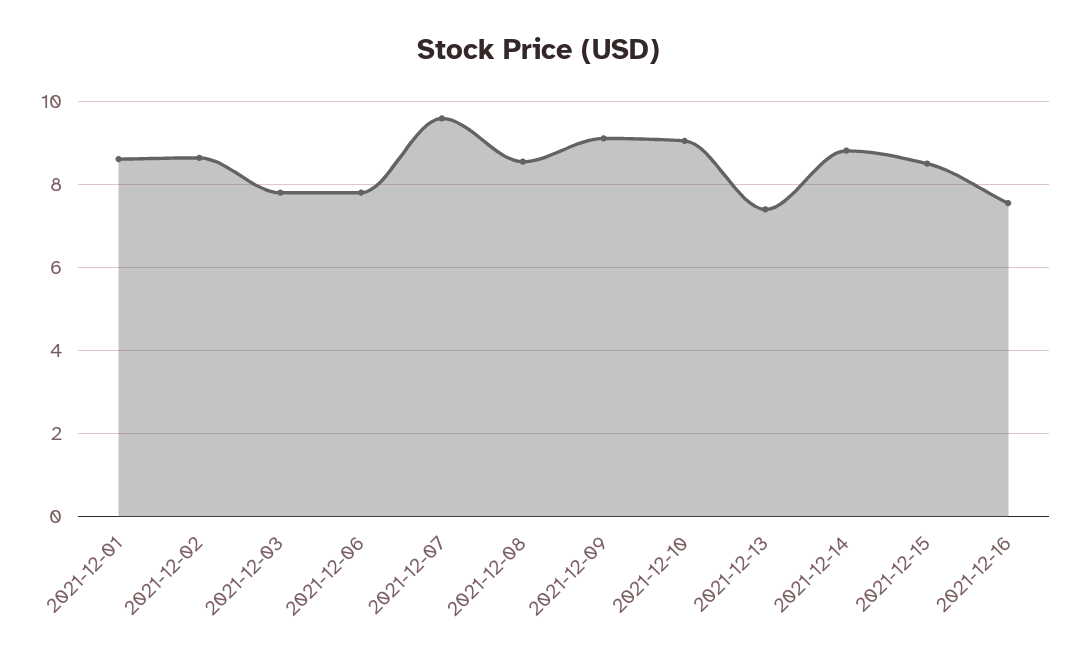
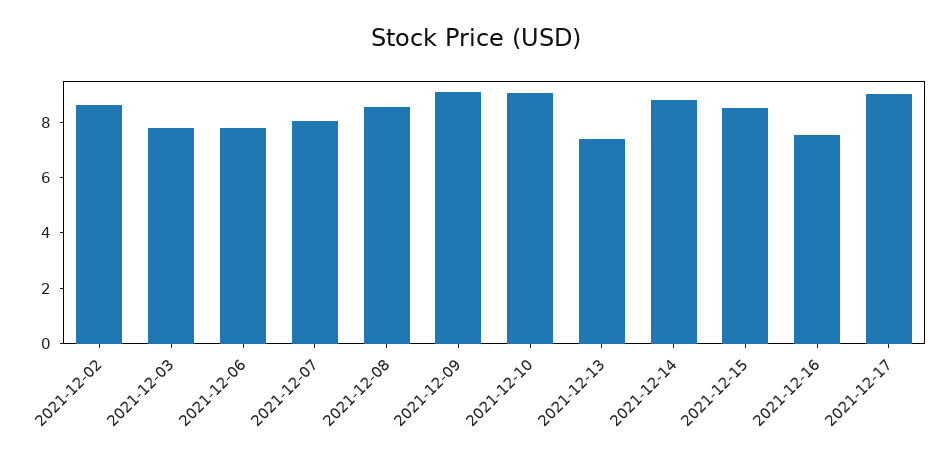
2021-12-01: 8.6 -> none
2021-12-07: 9.6 -> 8
2021-12-17: none -> 9

